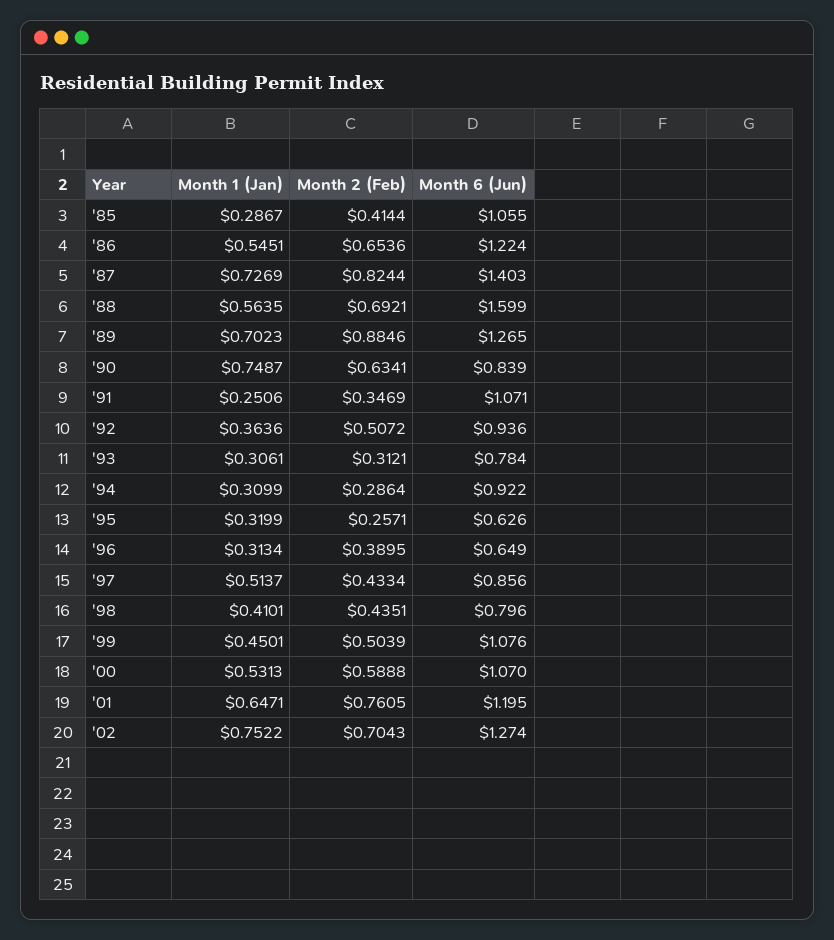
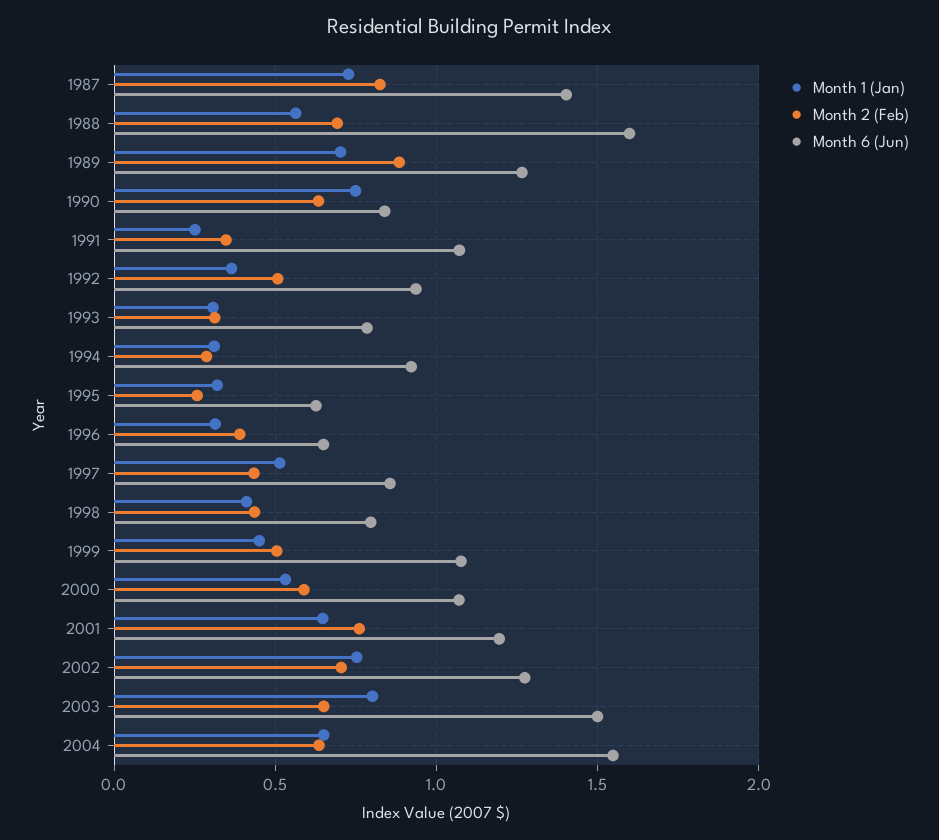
Month 1 (Jan), '85: 0.2867 -> none
Month 2 (Feb), '85: 0.4144 -> none
Month 6 (Jun), '85: 1.055 -> none
Month 1 (Jan), '86: 0.5451 -> none
Month 2 (Feb), '86: 0.6536 -> none
Month 6 (Jun), '86: 1.224 -> none
Month 1 (Jan), 2003: none -> 0.8
Month 2 (Feb), 2003: none -> 0.65
Month 6 (Jun), 2003: none -> 1.5
Month 1 (Jan), 2004: none -> 0.65
Month 2 (Feb), 2004: none -> 0.65
Month 6 (Jun), 2004: none -> 1.55

